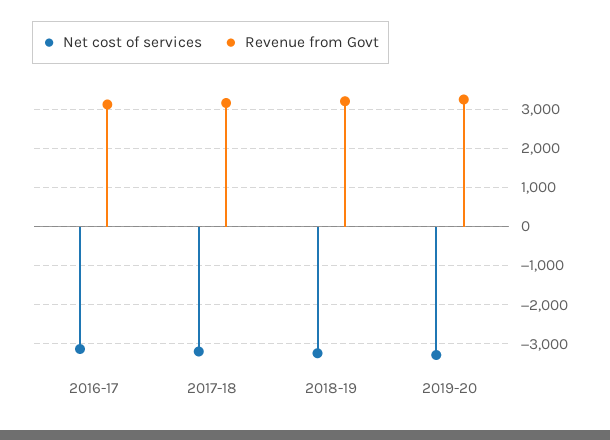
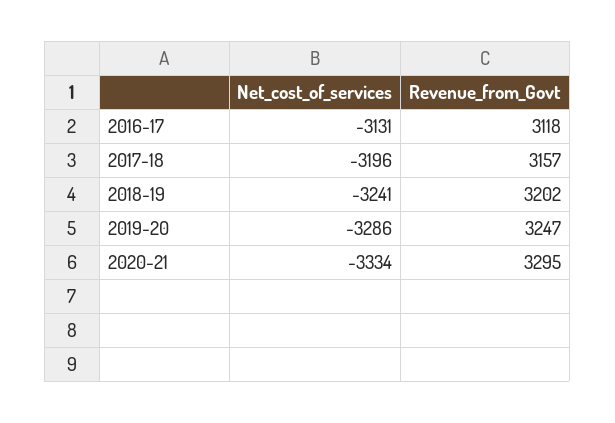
Net cost of services, 2020-21: none -> -3334
Revenue from Govt, 2020-21: none -> 3295

